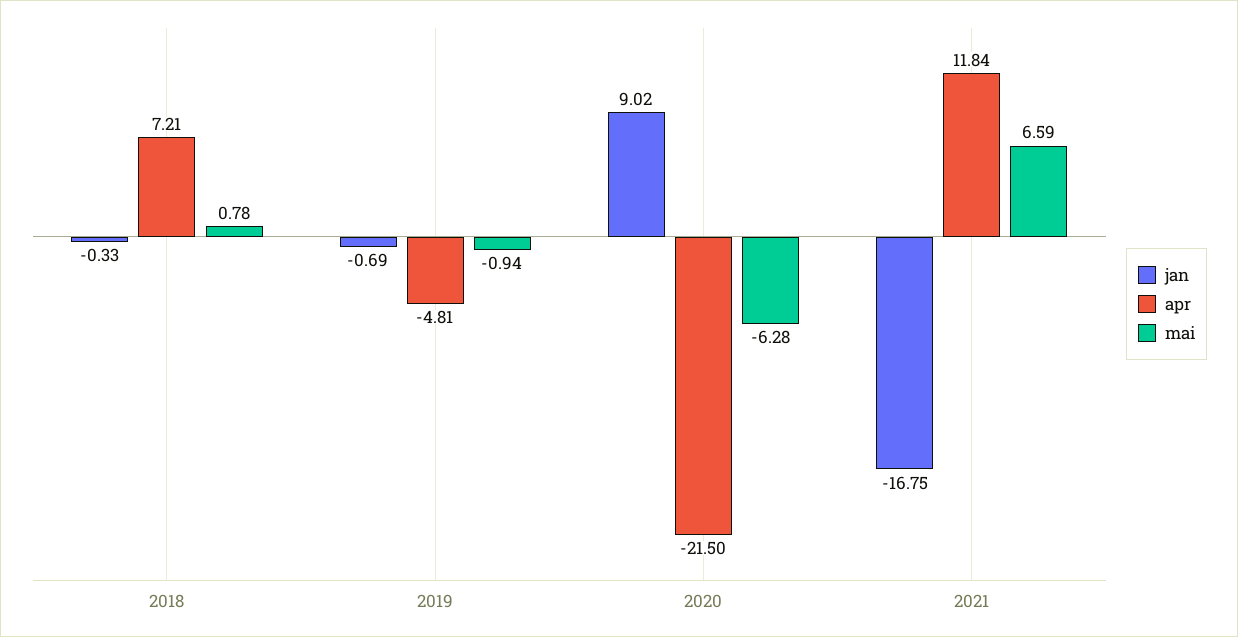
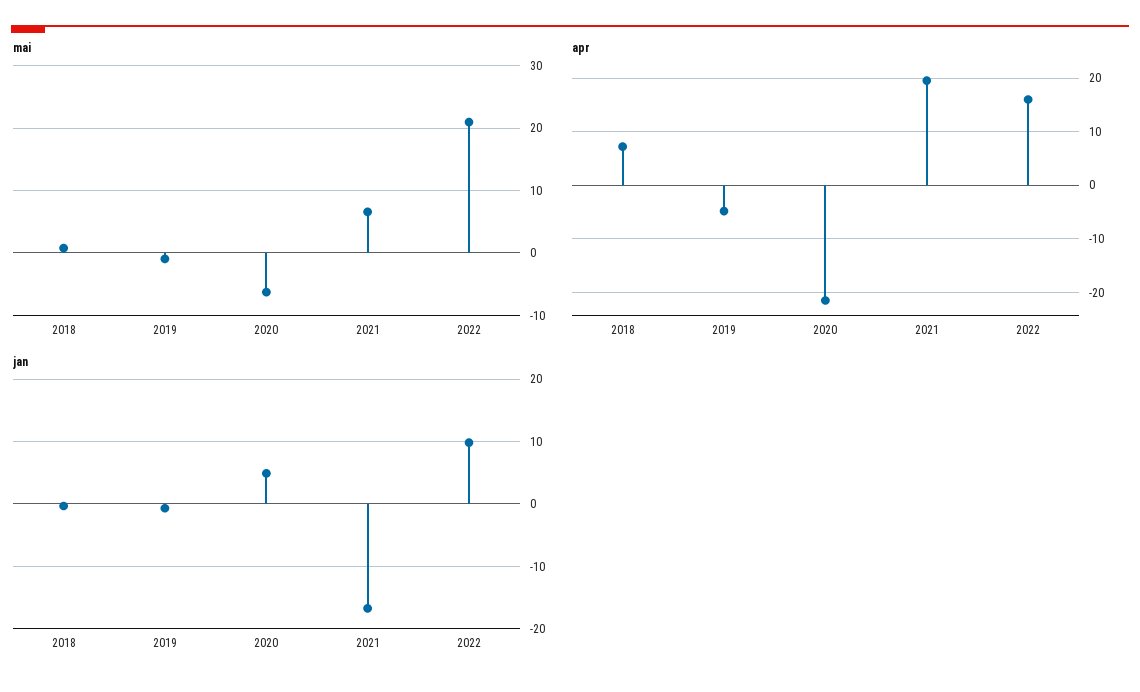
jan, 2020: 9.02 -> 5
apr, 2021: 11.84 -> 20
mai, 2022: none -> 21
apr, 2022: none -> 16
jan, 2022: none -> 10

